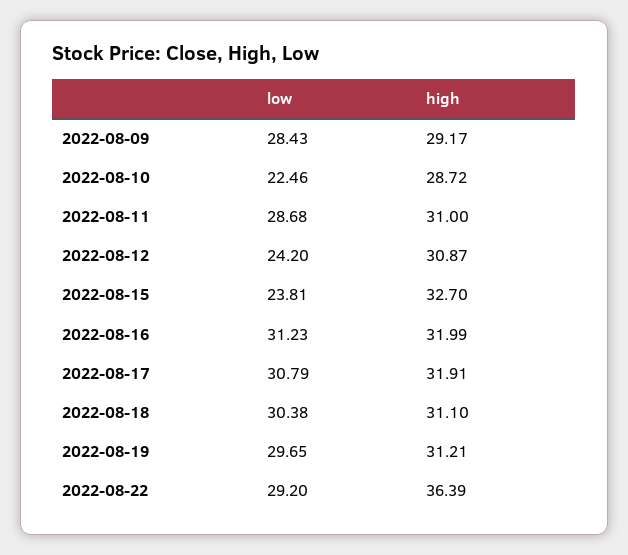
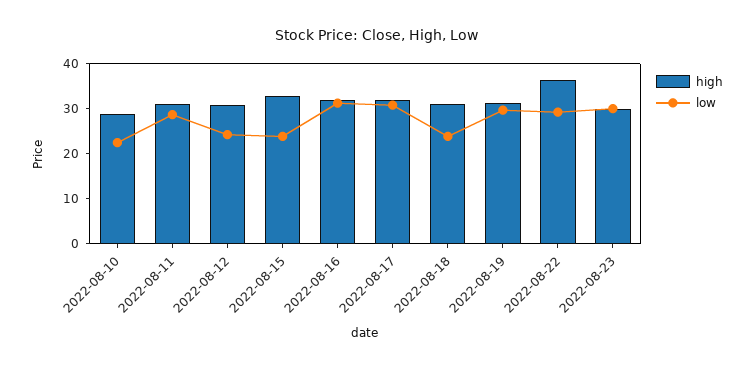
low, 2022-08-09: 28.43 -> none
high, 2022-08-09: 29.17 -> none
low, 2022-08-18: 30.38 -> 24
high, 2022-08-23: none -> 30
low, 2022-08-23: none -> 30

